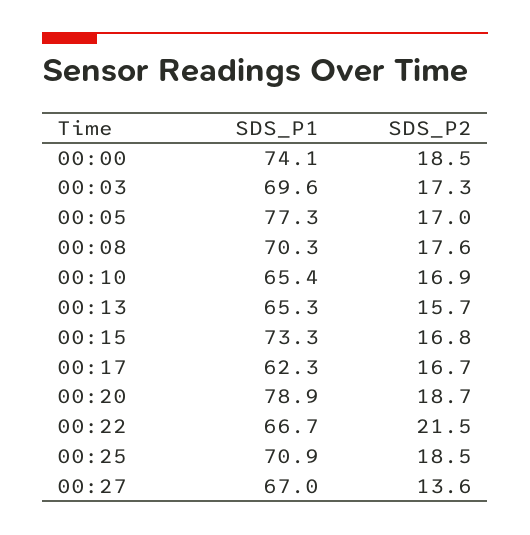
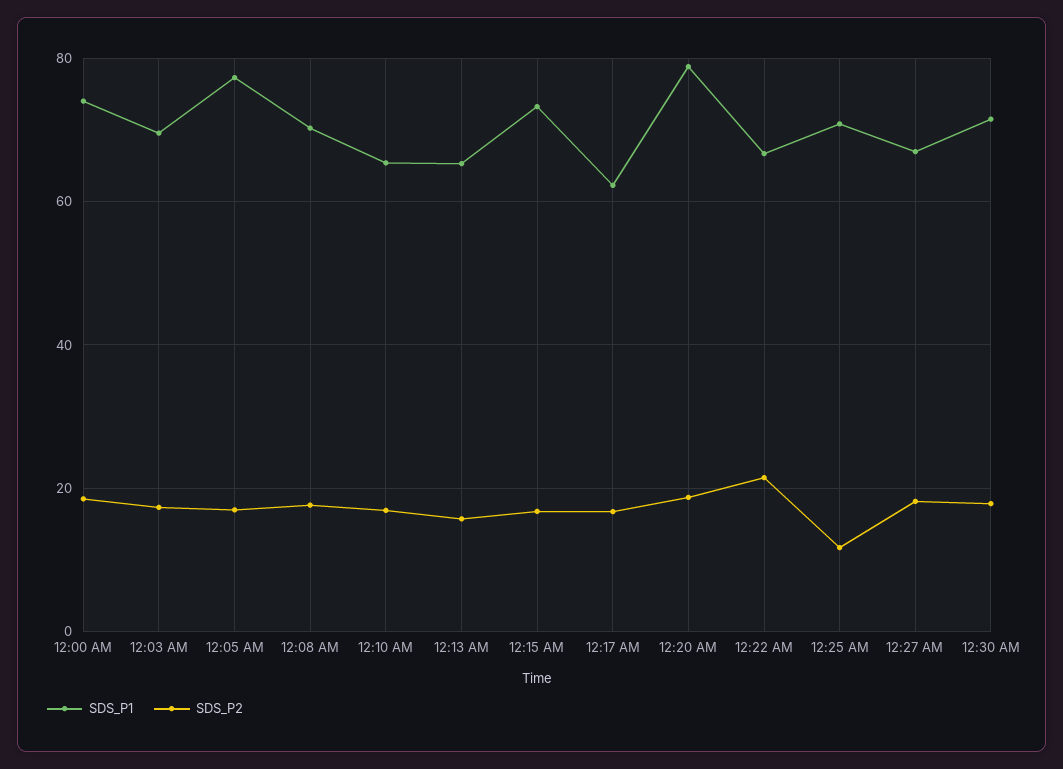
SDS_P2, 00:25: 18.5 -> 12
SDS_P2, 00:27: 13.6 -> 18
SDS_P1, 12:30 AM: none -> 72
SDS_P2, 12:30 AM: none -> 18

